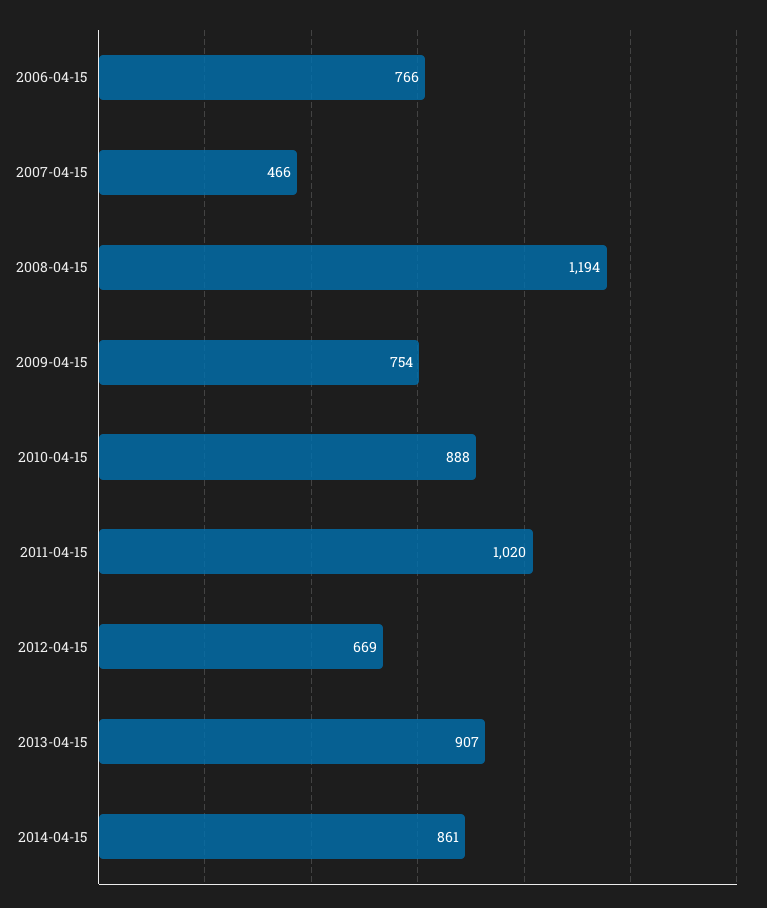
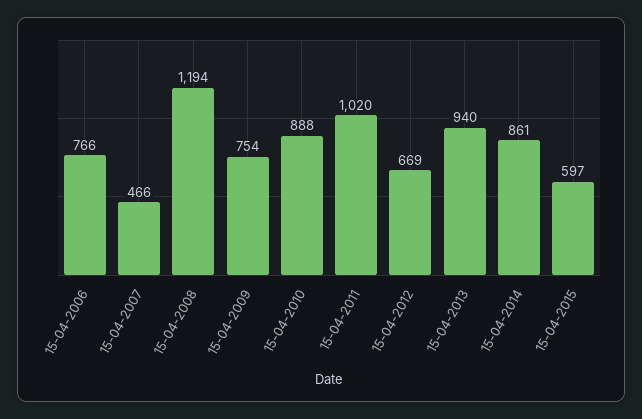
2013-04-15: 907 -> 940
15-04-2015: none -> 597

